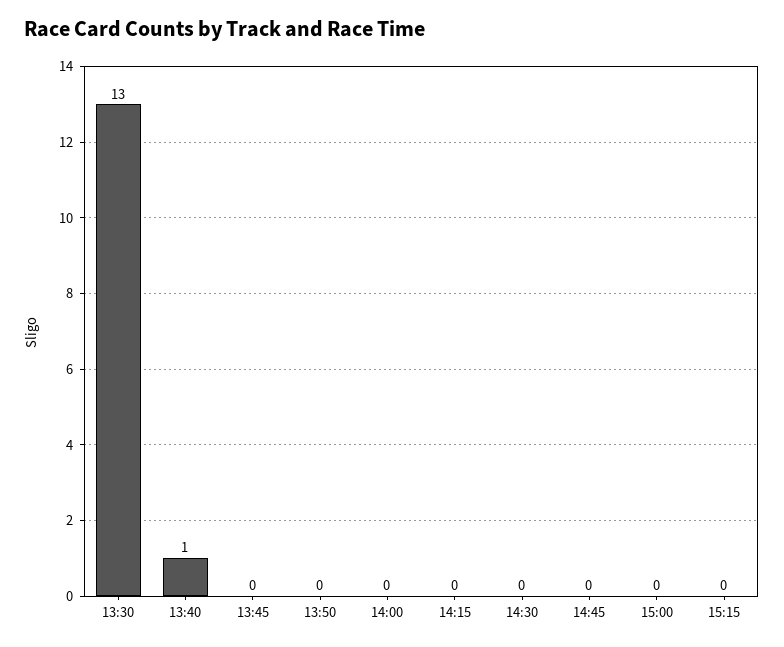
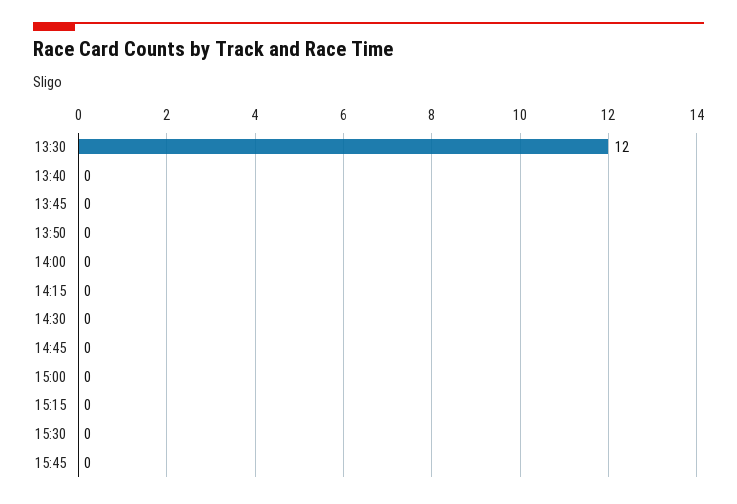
13:30: 13 -> 12
13:40: 1 -> 0
15:30: none -> 0
15:45: none -> 0

